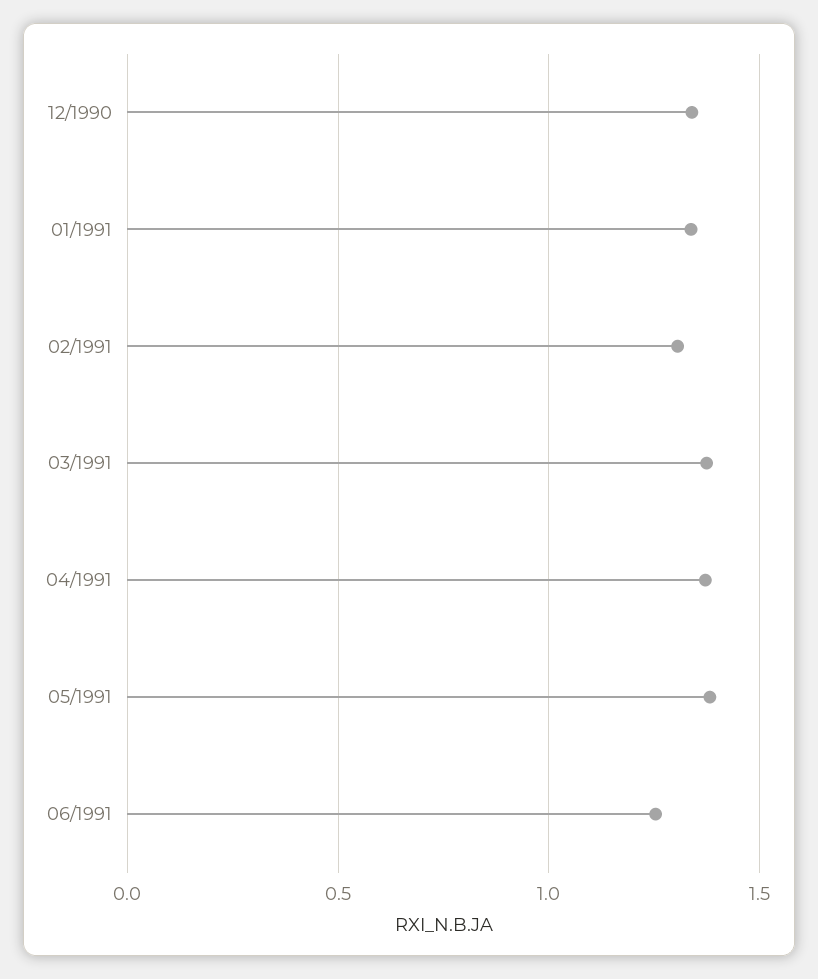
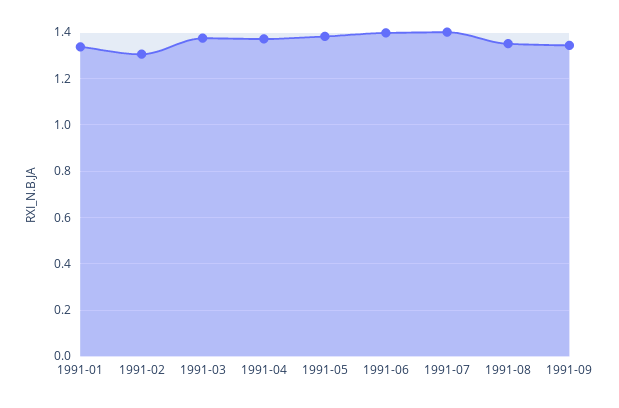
12/1990: 1.35 -> none
06/1991: 1.25 -> 1.4
1991-07: none -> 1.4
1991-08: none -> 1.35
1991-09: none -> 1.35

